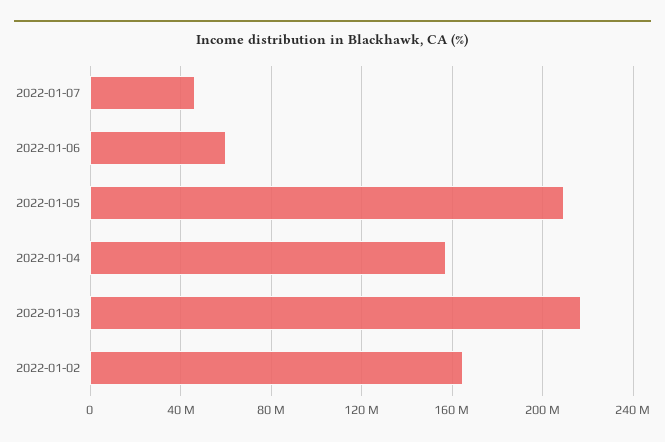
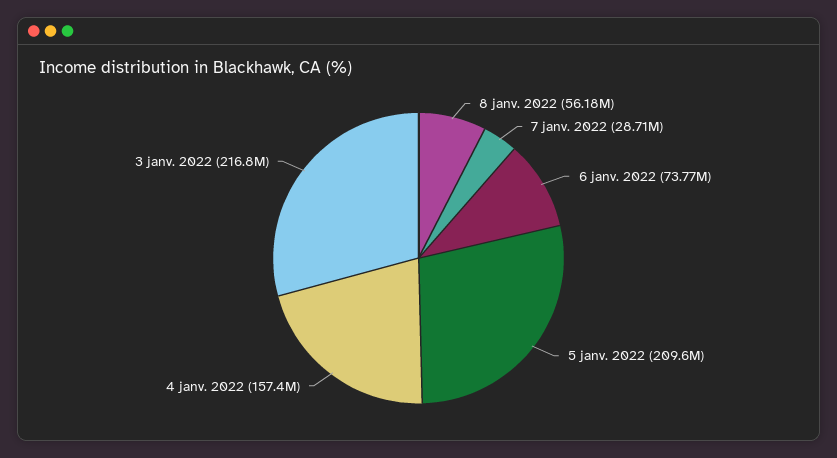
2022-01-07: 45000000 -> 28710000
2022-01-06: 60000000 -> 73770000
2022-01-02: 165000000 -> none
8 janv. 2022: none -> 56180000

